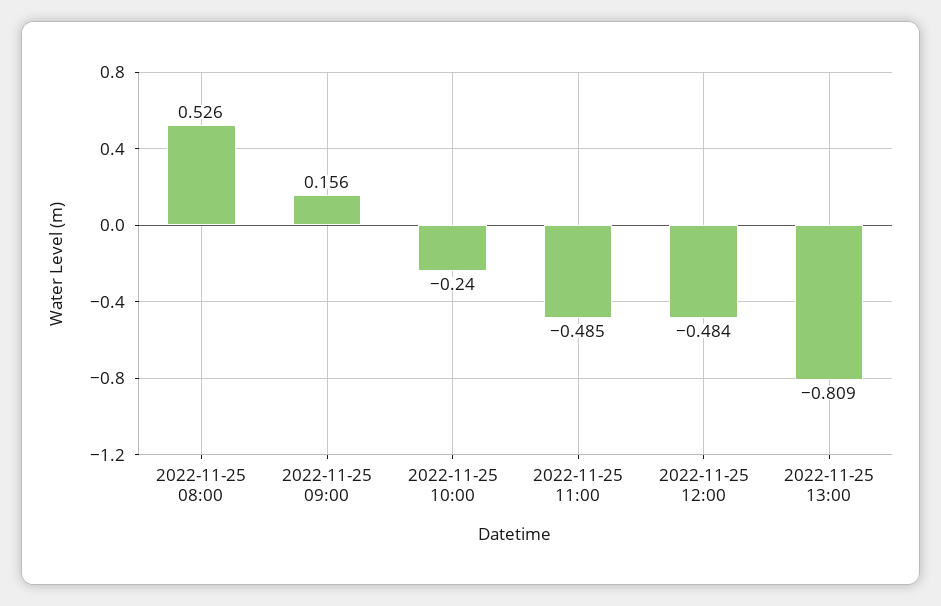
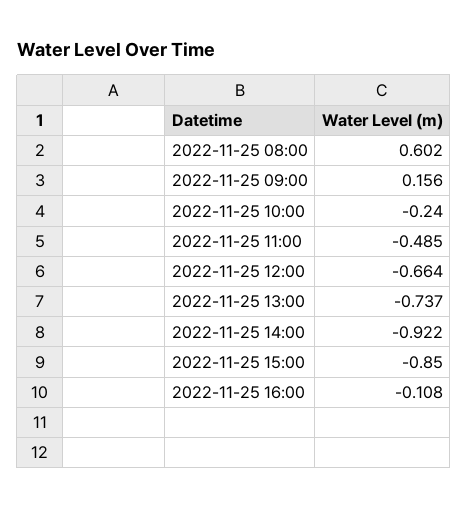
2022-11-25 08:00: 0.526 -> 0.602
2022-11-25 12:00: -0.484 -> -0.664
2022-11-25 13:00: -0.809 -> -0.737
2022-11-25 14:00: none -> -0.922
2022-11-25 15:00: none -> -0.85
2022-11-25 16:00: none -> -0.108

